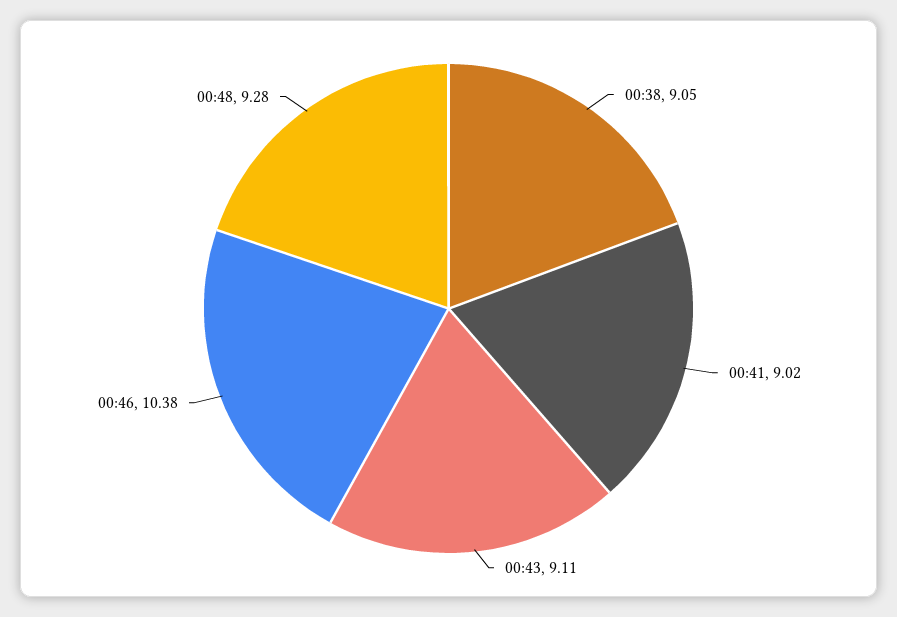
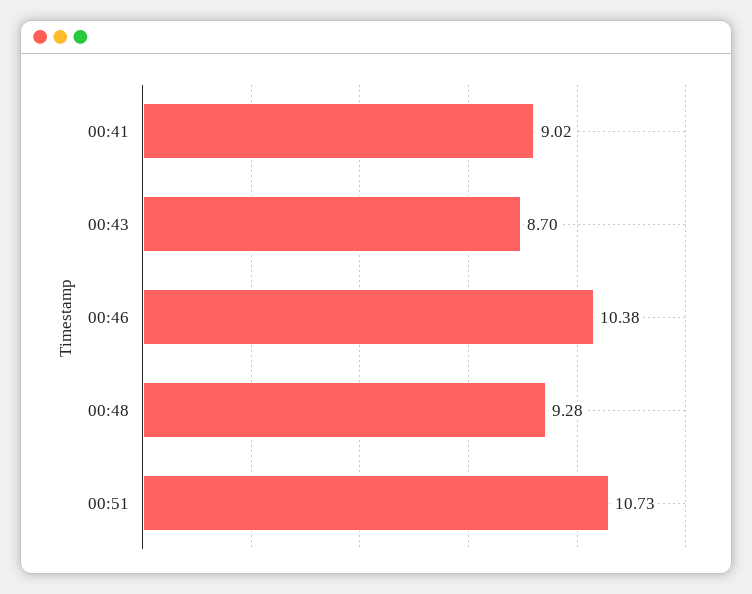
00:38: 9.05 -> none
00:43: 9.11 -> 8.7
00:51: none -> 10.73

